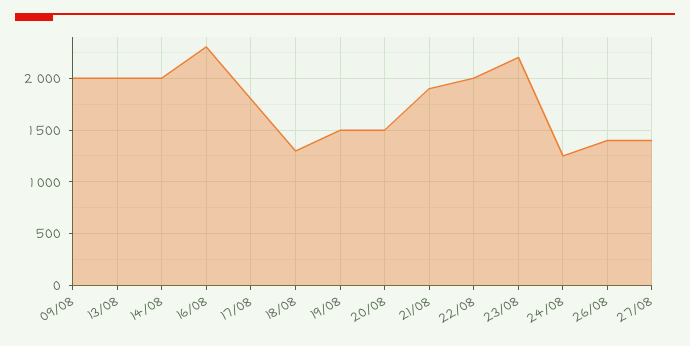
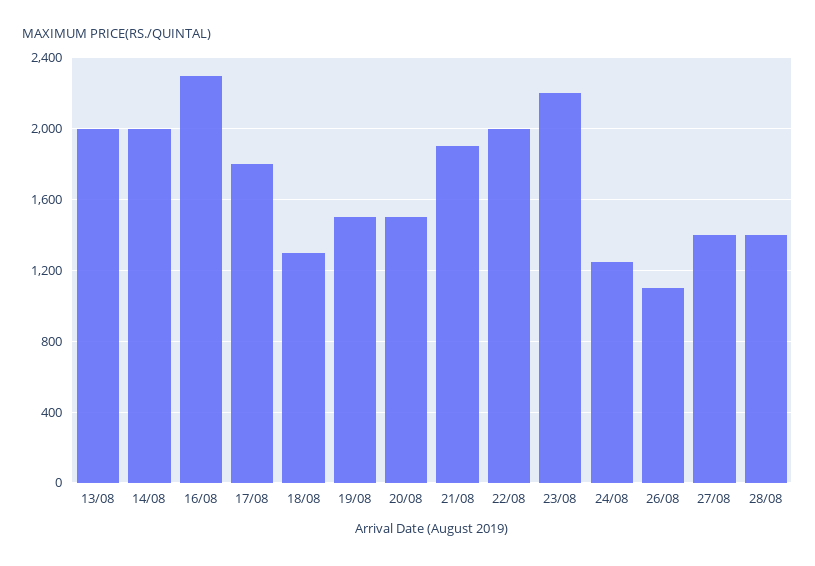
09/08: 2000 -> none
26/08: 1400 -> 1100
28/08: none -> 1400

